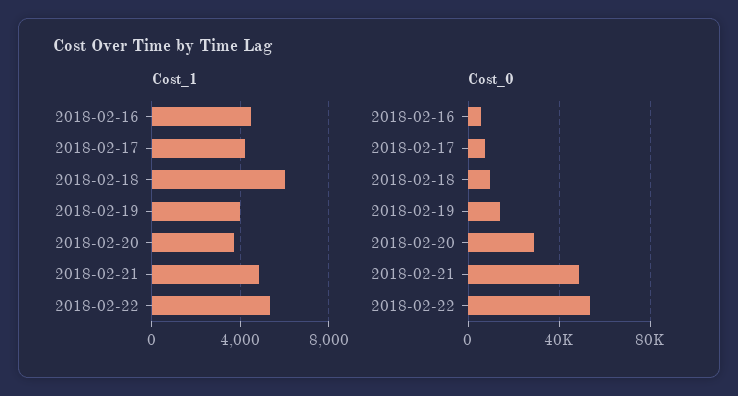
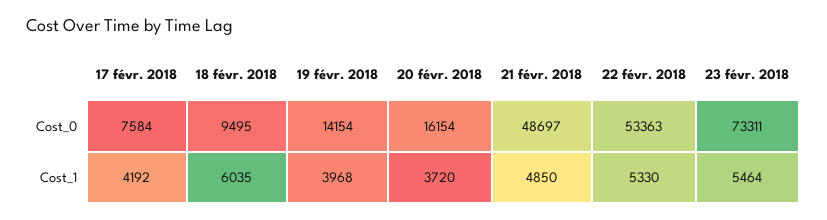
Cost_1, 2018-02-16: 4500 -> none
Cost_0, 2018-02-16: 5000 -> none
Cost_0, 2018-02-20: 30000 -> 16154
Cost_0, 23 févr. 2018: none -> 73311
Cost_1, 23 févr. 2018: none -> 5464

